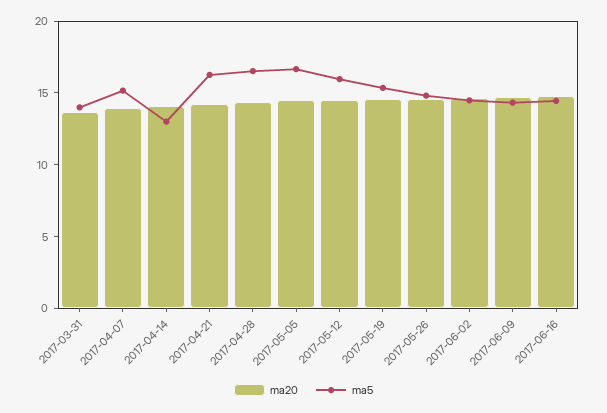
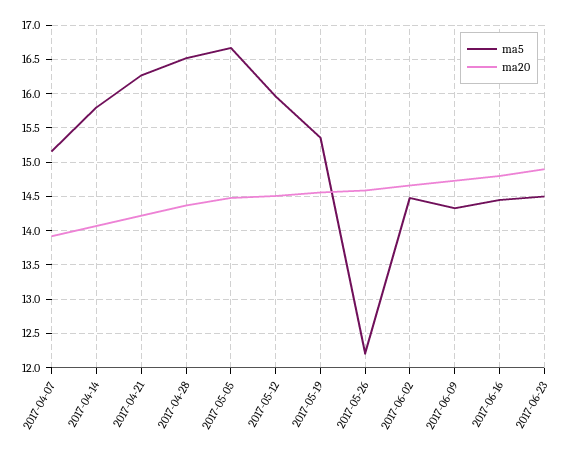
ma20, 2017-03-31: 14 -> none
ma5, 2017-03-31: 14 -> none
ma5, 2017-04-14: 13 -> 15.8
ma5, 2017-05-26: 15 -> 12.2
ma5, 2017-06-23: none -> 14.5
ma20, 2017-06-23: none -> 14.9

